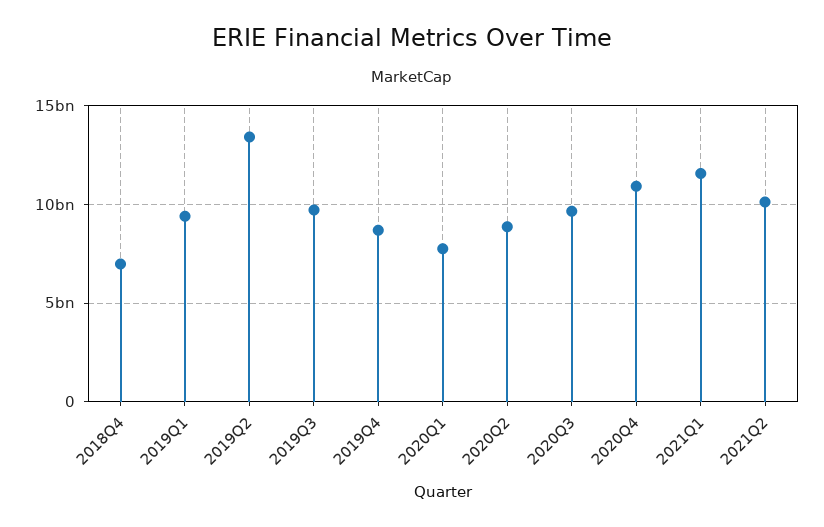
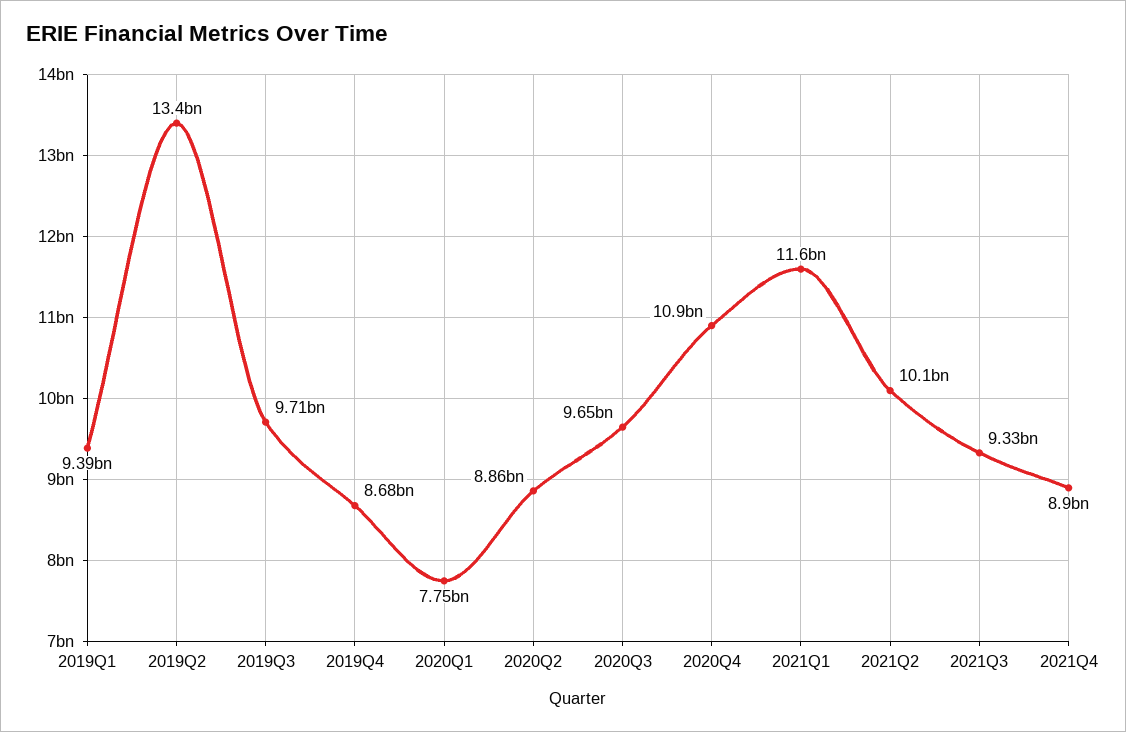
2018Q4: 7000000000 -> none
2021Q3: none -> 9330000000
2021Q4: none -> 8900000000

